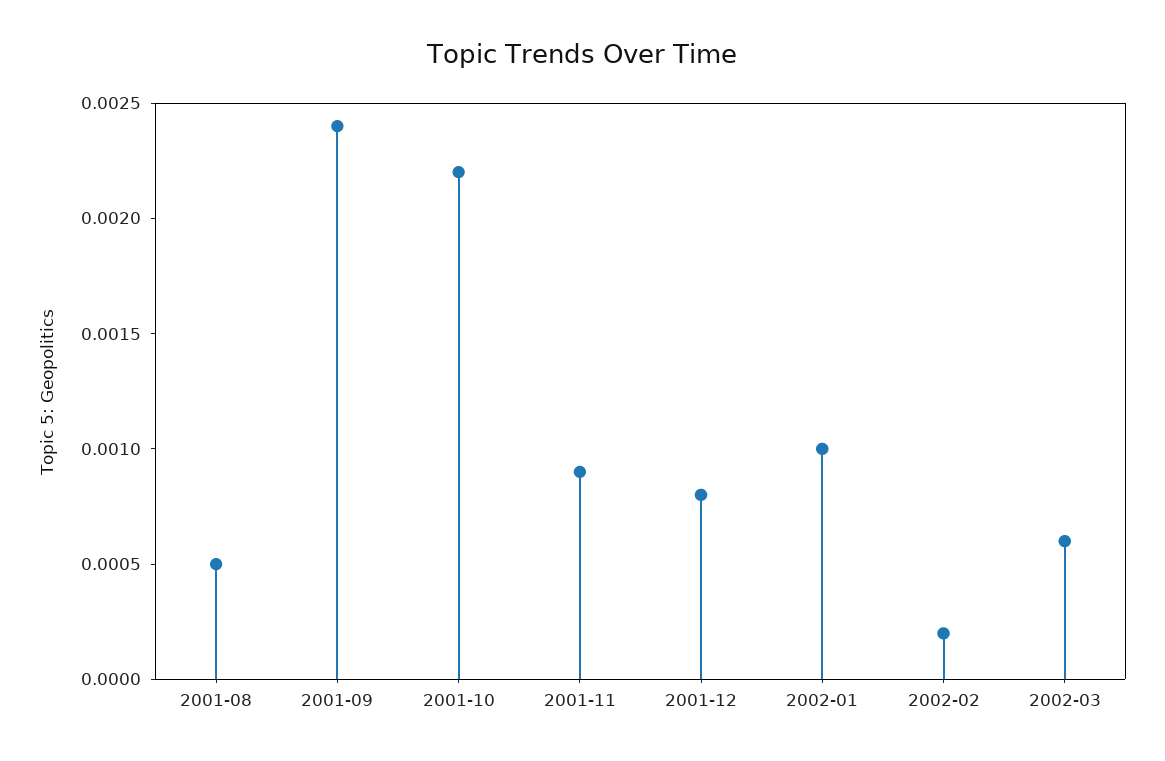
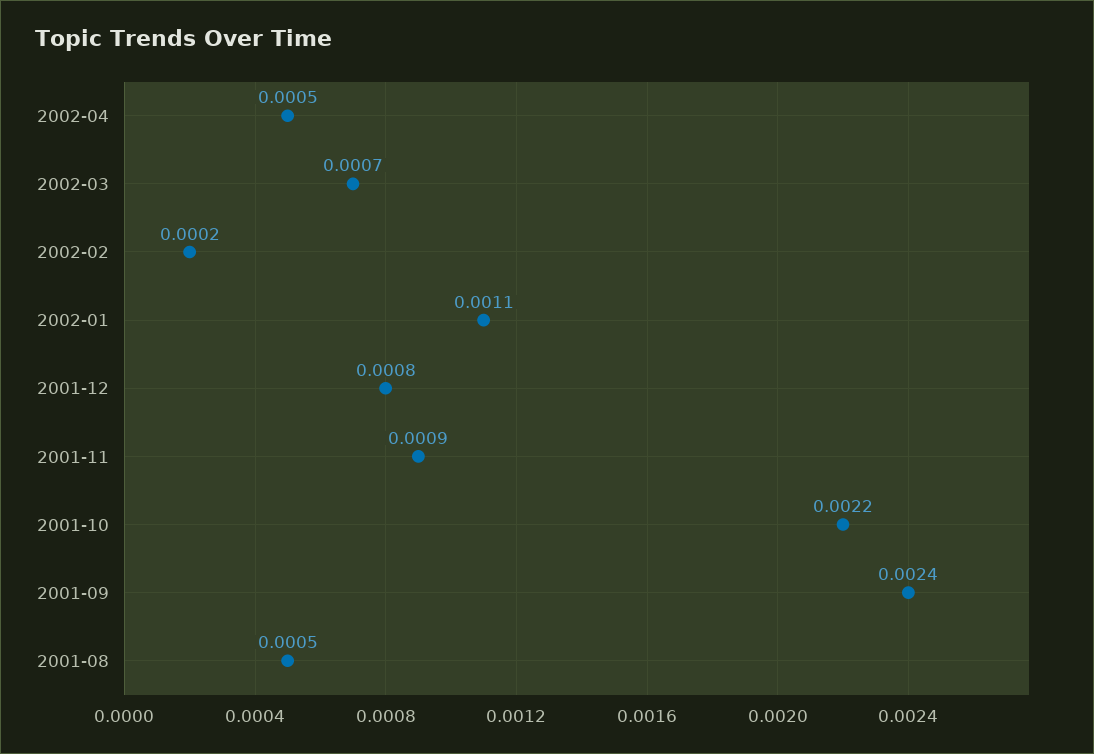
2002-01: 0.001 -> 0.0011
2002-03: 0.0006 -> 0.0007
2002-04: none -> 0.0005

